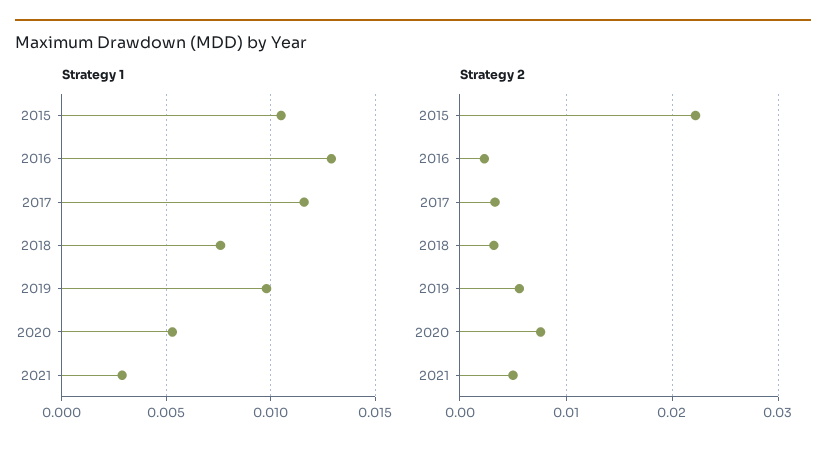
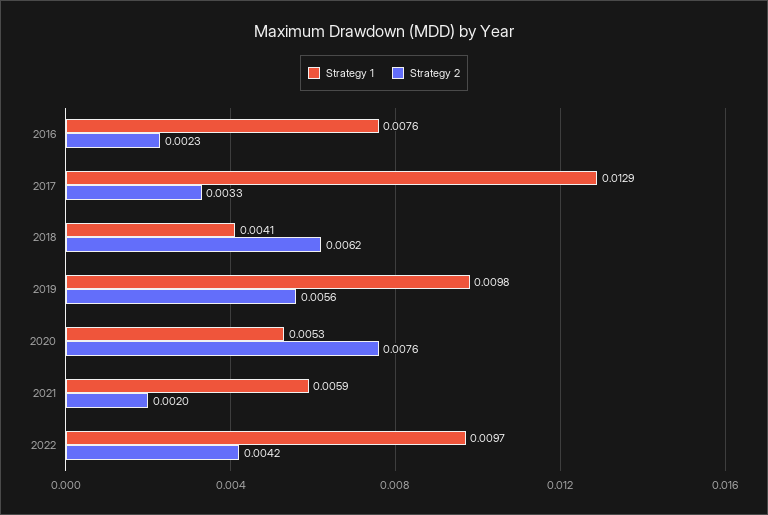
Strategy 1, 2015: 0.0105 -> none
Strategy 1, 2016: 0.013 -> 0.0076
Strategy 1, 2017: 0.0115 -> 0.0129
Strategy 1, 2018: 0.0075 -> 0.0041
Strategy 1, 2021: 0.003 -> 0.0059
Strategy 2, 2015: 0.022 -> none
Strategy 2, 2018: 0.003 -> 0.0062
Strategy 2, 2021: 0.005 -> 0.002
Strategy 1, 2022: none -> 0.0097
Strategy 2, 2022: none -> 0.0042

